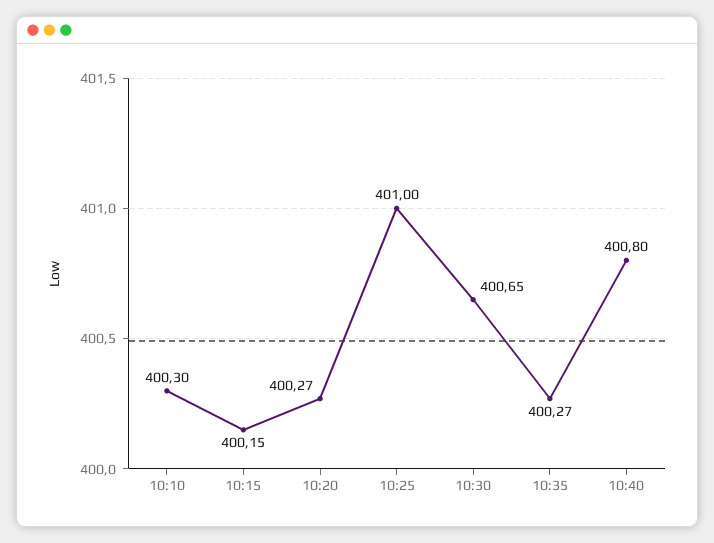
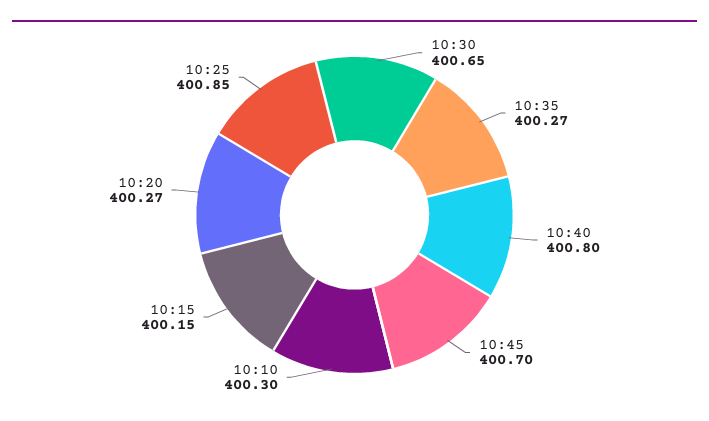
10:25: 401 -> 400.85
10:45: none -> 400.7

